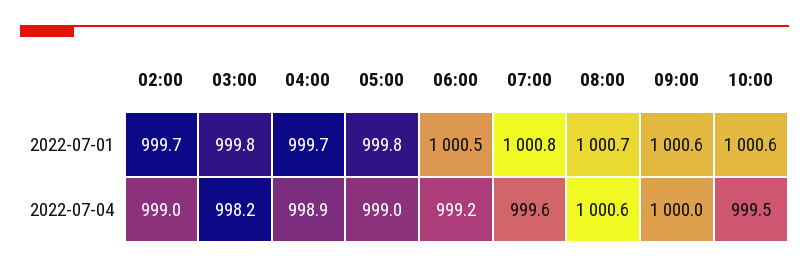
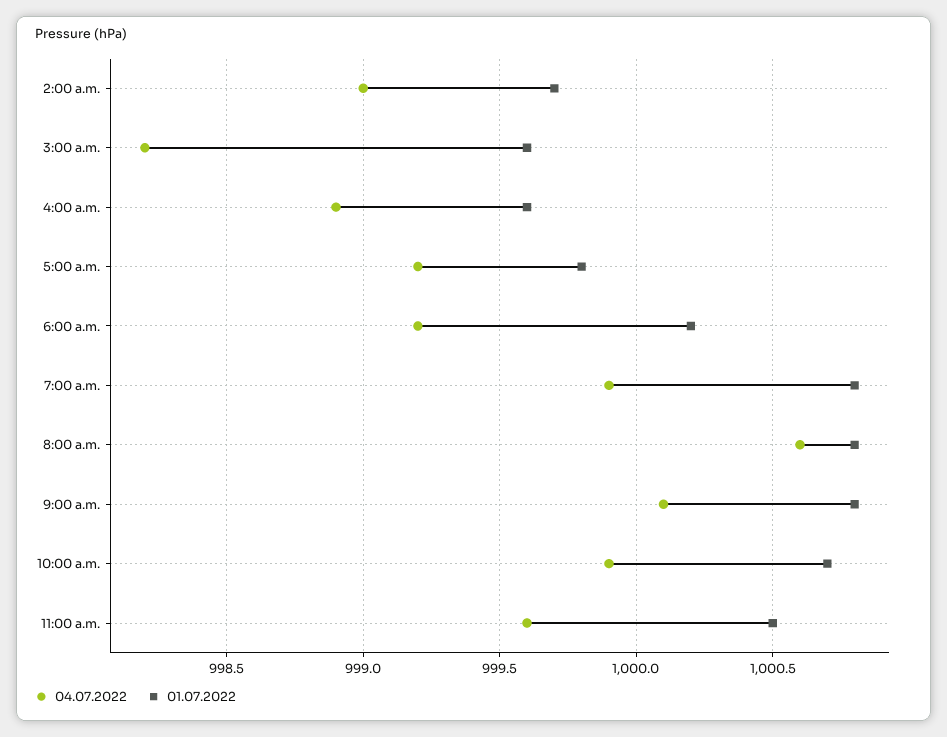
2022-07-01, 03:00: 999.8 -> 999.6
2022-07-01, 04:00: 999.7 -> 999.6
2022-07-01, 06:00: 1000.5 -> 1000.2
2022-07-01, 08:00: 1000.7 -> 1000.8
2022-07-01, 09:00: 1000.6 -> 1000.8
2022-07-01, 10:00: 1000.6 -> 1000.7
2022-07-04, 05:00: 999 -> 999.2
2022-07-04, 07:00: 999.6 -> 999.9
2022-07-04, 09:00: 1000 -> 1000.1
2022-07-04, 10:00: 999.5 -> 999.9
2022-07-04, 11:00 a.m.: none -> 999.6
2022-07-01, 11:00 a.m.: none -> 1000.5

